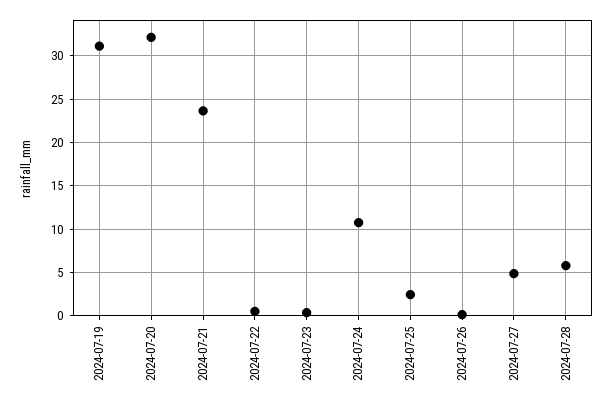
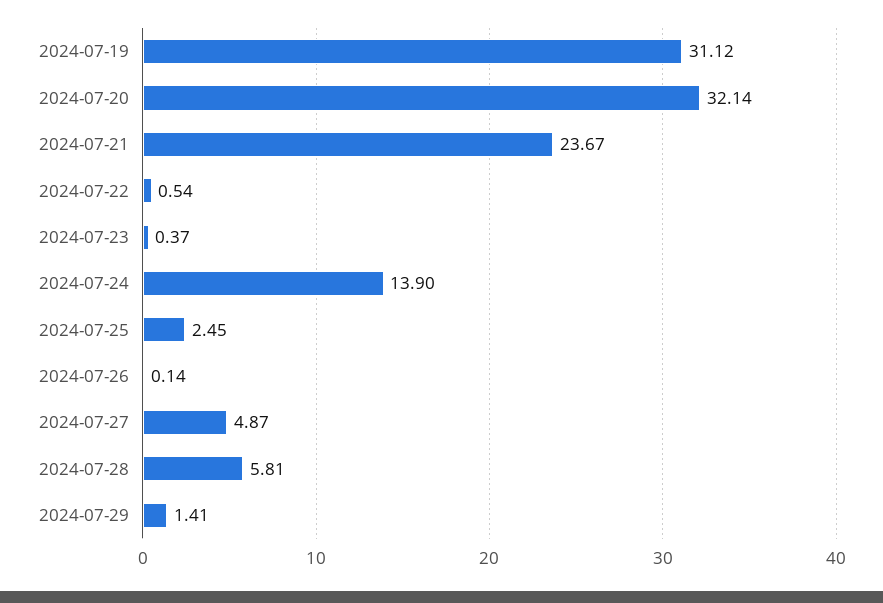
2024-07-24: 11 -> 13.9
2024-07-29: none -> 1.41

